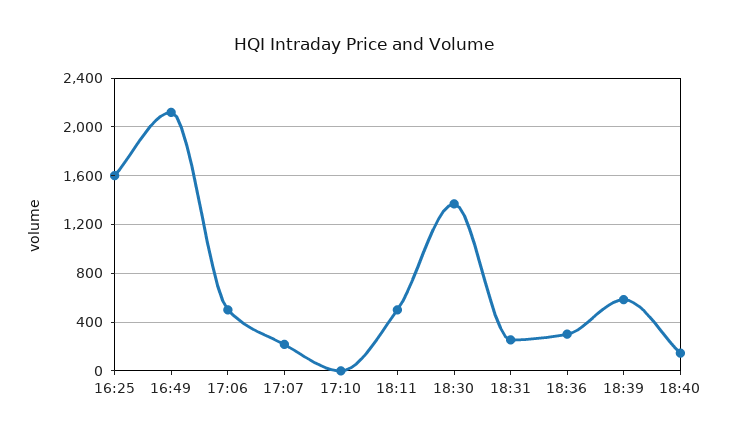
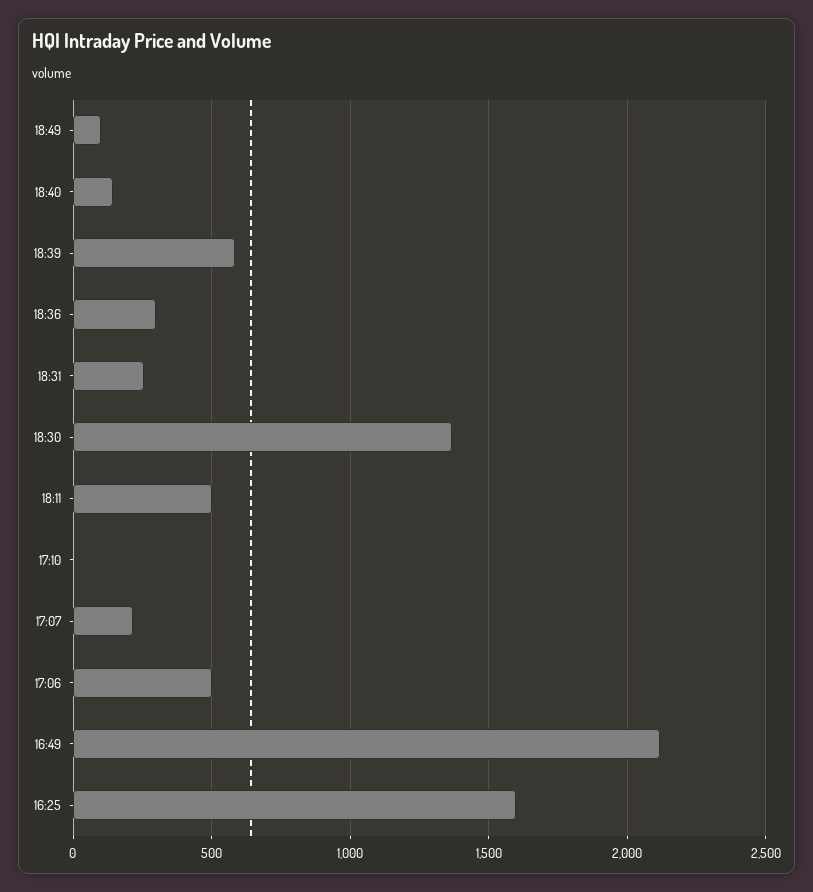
18:49: none -> 100

